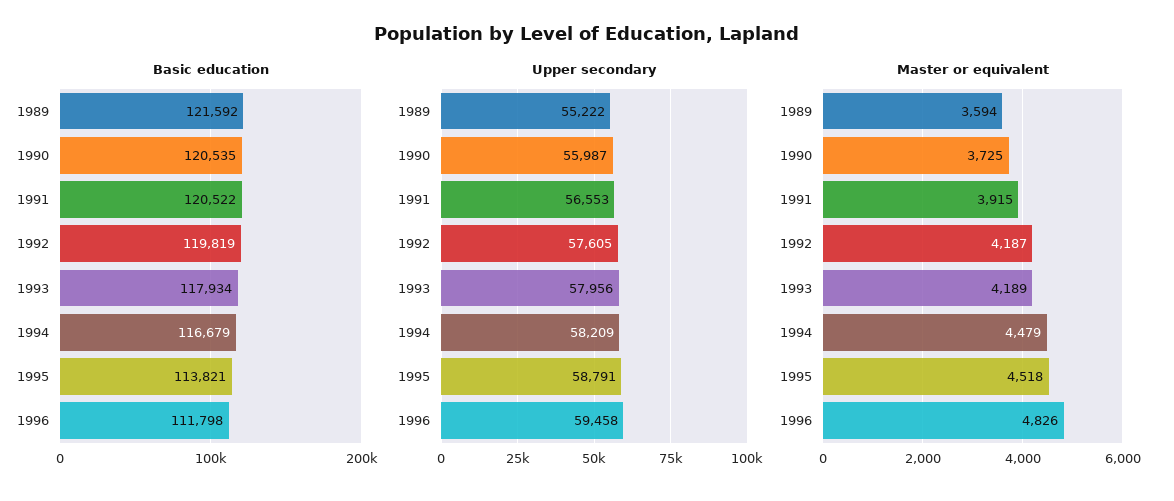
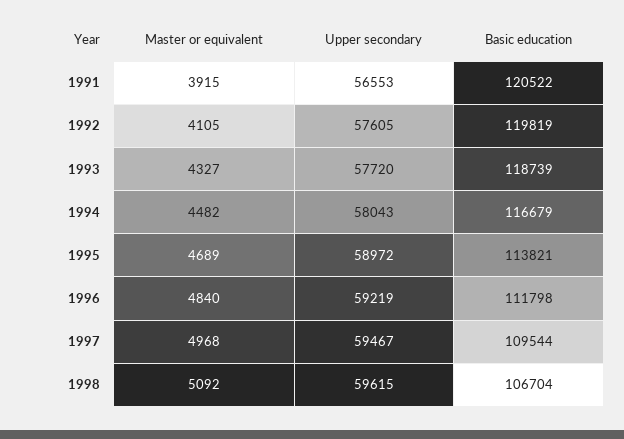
Basic education, 1989: 121592 -> none
Basic education, 1990: 120535 -> none
Basic education, 1993: 117934 -> 118739
Upper secondary, 1989: 55222 -> none
Upper secondary, 1990: 55987 -> none
Upper secondary, 1993: 57956 -> 57720
Upper secondary, 1994: 58209 -> 58043
Upper secondary, 1995: 58791 -> 58972
Upper secondary, 1996: 59458 -> 59219
Master or equivalent, 1989: 3594 -> none
Master or equivalent, 1990: 3725 -> none
Master or equivalent, 1992: 4187 -> 4105
Master or equivalent, 1993: 4189 -> 4327
Master or equivalent, 1994: 4479 -> 4482
Master or equivalent, 1995: 4518 -> 4689
Master or equivalent, 1996: 4826 -> 4840
Master or equivalent, 1997: none -> 4968
Upper secondary, 1997: none -> 59467
Basic education, 1997: none -> 109544
Master or equivalent, 1998: none -> 5092
Upper secondary, 1998: none -> 59615
Basic education, 1998: none -> 106704

